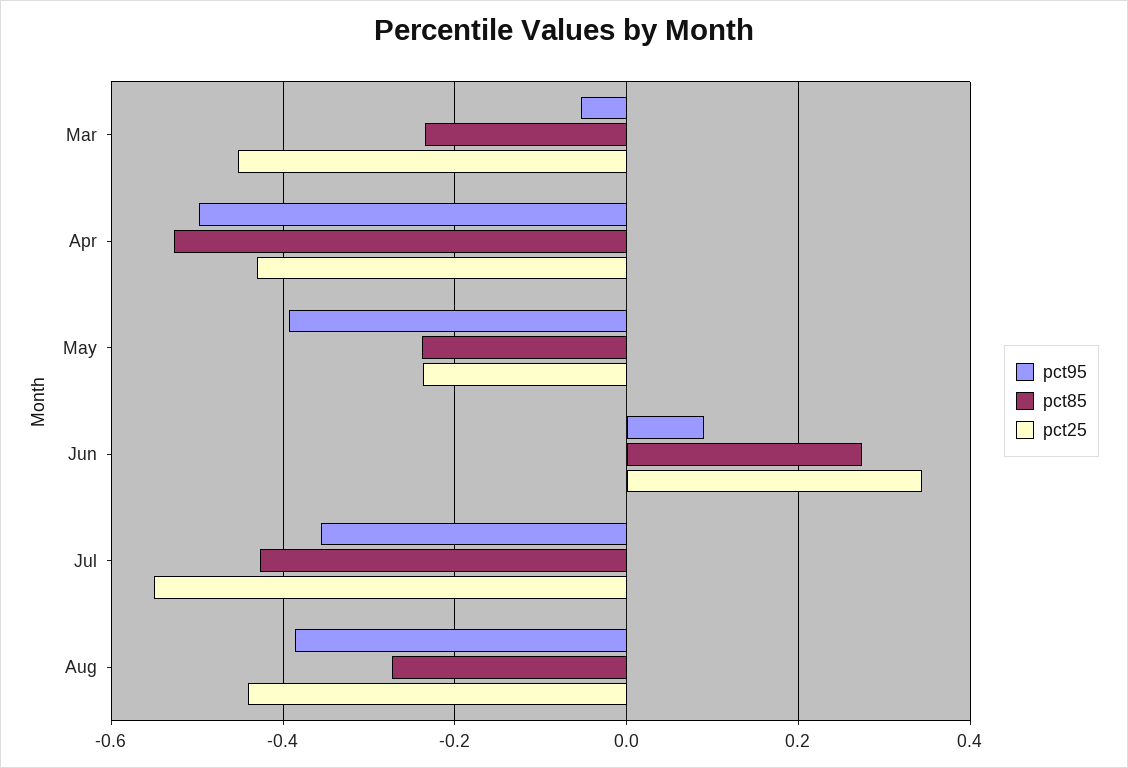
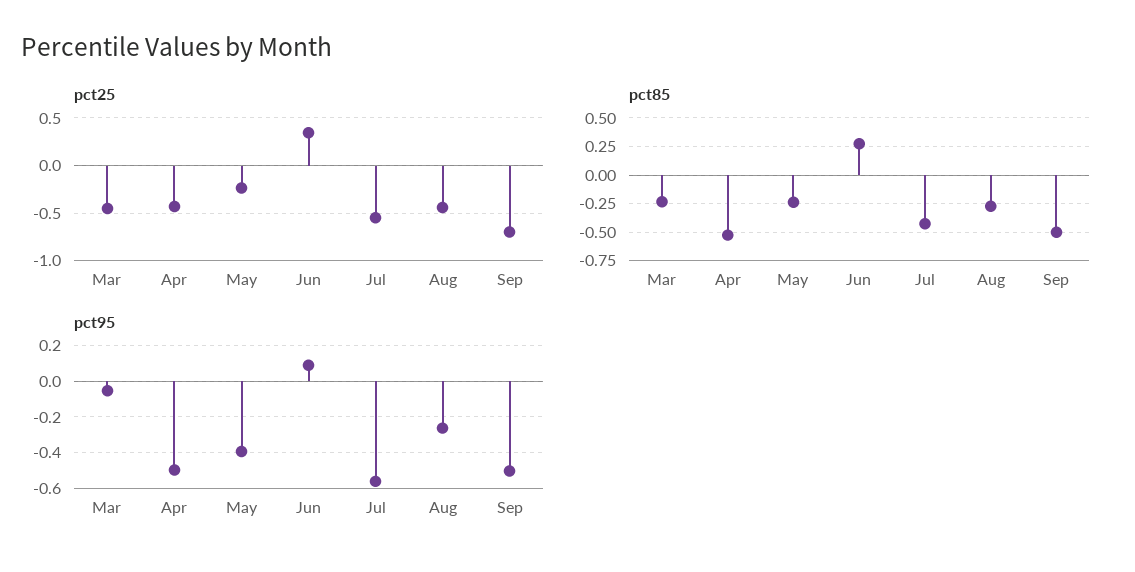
pct95, Jul: -0.36 -> -0.55
pct95, Aug: -0.38 -> -0.25
pct25, Sep: none -> -0.7
pct85, Sep: none -> -0.5
pct95, Sep: none -> -0.5

